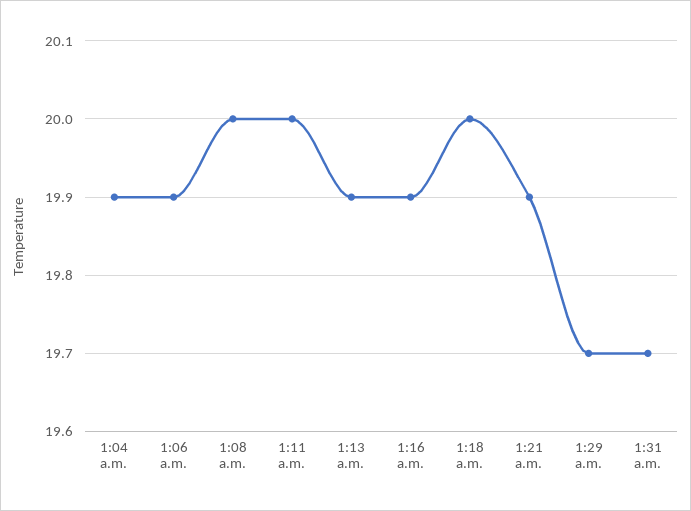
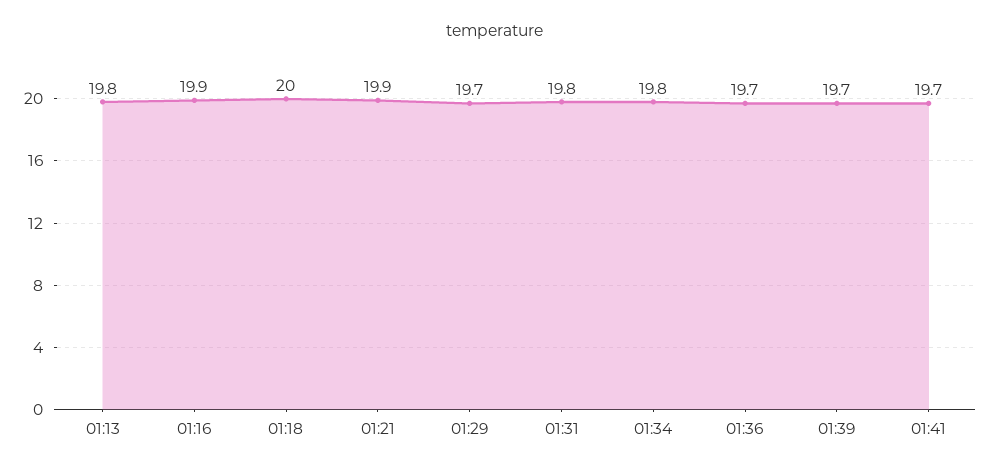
1:04 a.m.: 19.9 -> none
1:06 a.m.: 19.9 -> none
1:08 a.m.: 20 -> none
1:11 a.m.: 20 -> none
1:13 a.m.: 19.9 -> 19.8
1:31 a.m.: 19.7 -> 19.8
01:34: none -> 19.8
01:36: none -> 19.7
01:39: none -> 19.7
01:41: none -> 19.7

